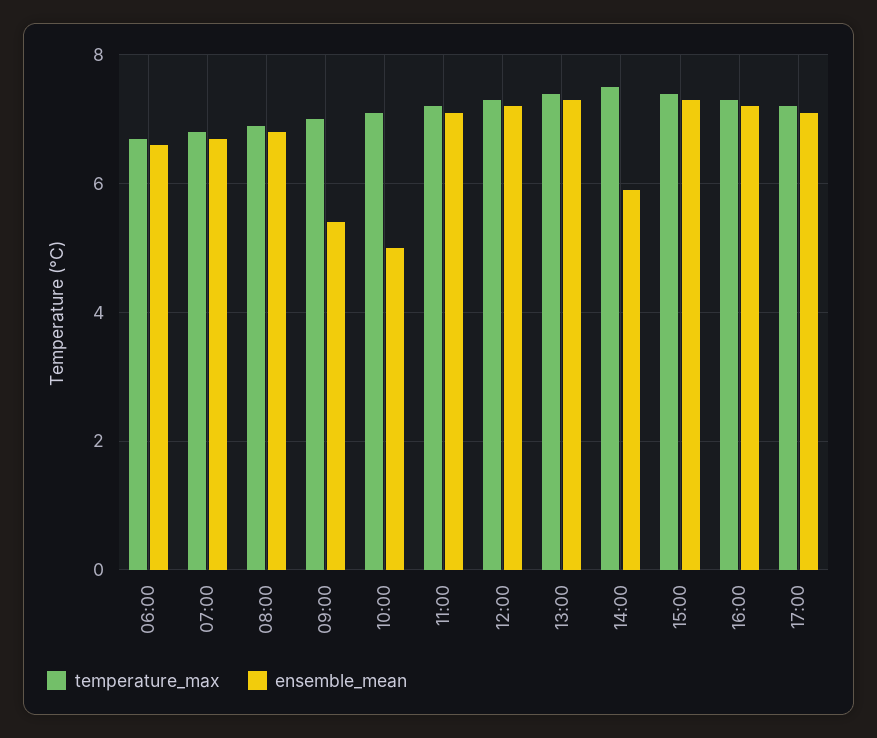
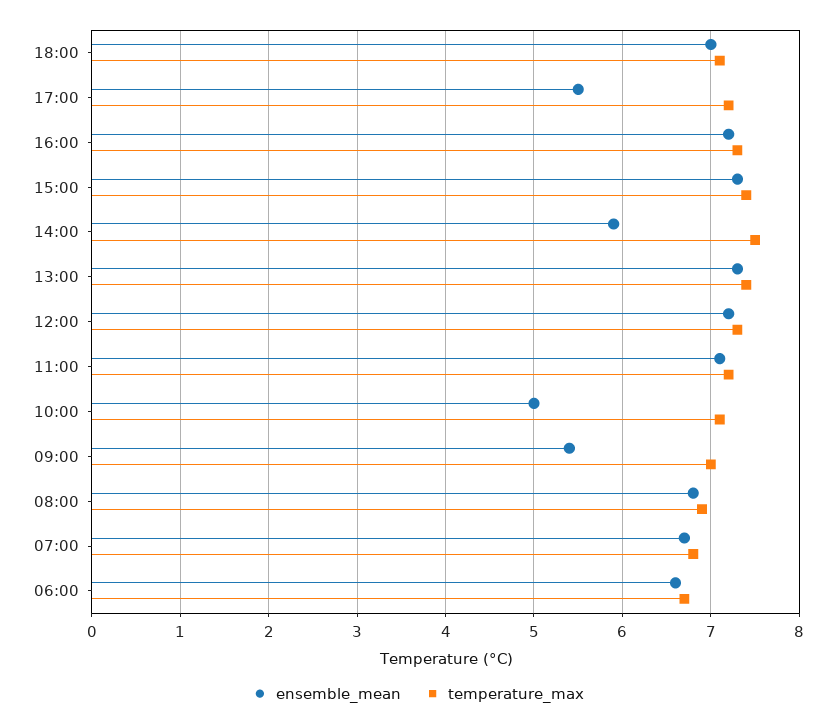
ensemble_mean, 17:00: 7 -> 5.5
ensemble_mean, 18:00: none -> 7
temperature_max, 18:00: none -> 7.1

